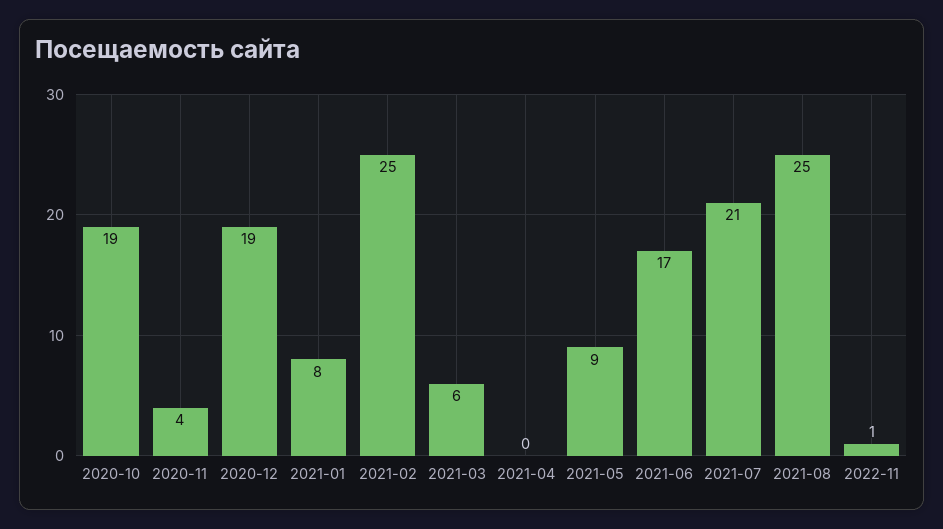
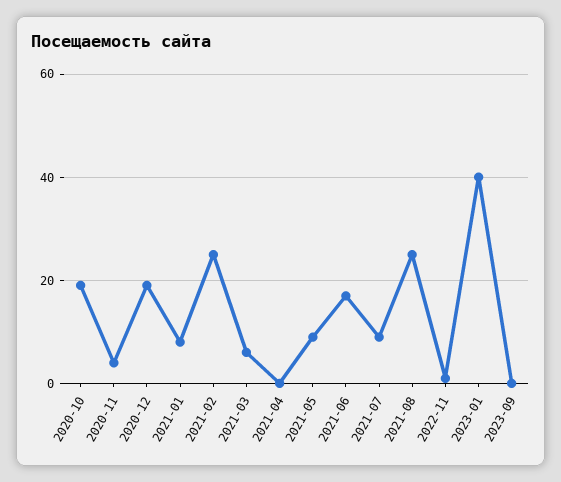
2021-07: 21 -> 10
2023-01: none -> 40
2023-09: none -> 0

